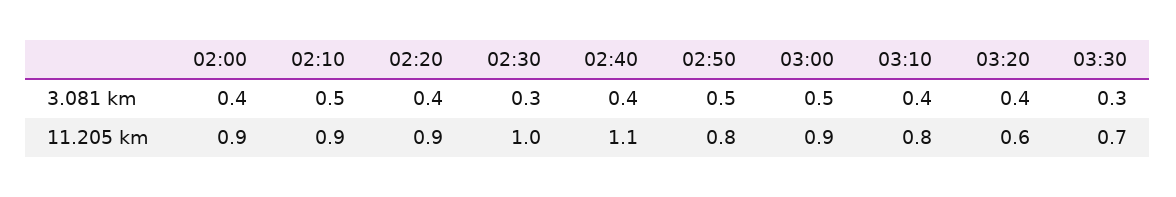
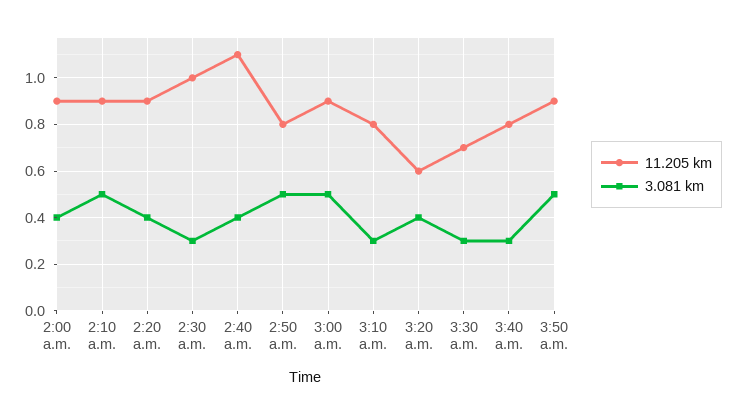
3.081 km, 03:10: 0.4 -> 0.3
11.205 km, 3:40 a.m.: none -> 0.8
3.081 km, 3:40 a.m.: none -> 0.3
11.205 km, 3:50 a.m.: none -> 0.9
3.081 km, 3:50 a.m.: none -> 0.5

